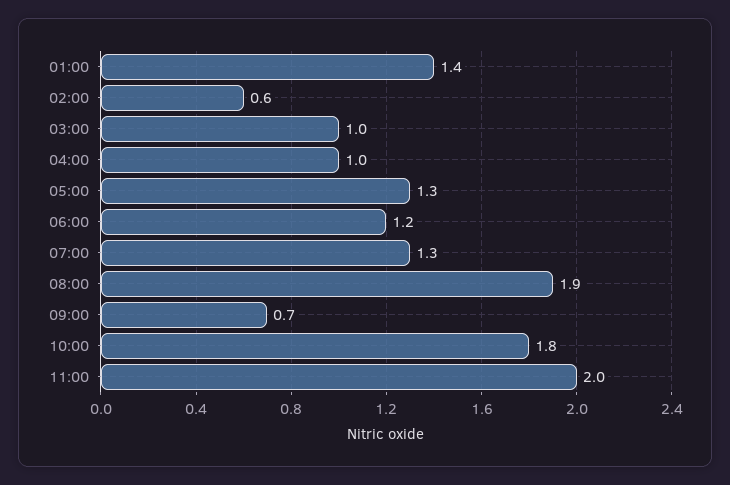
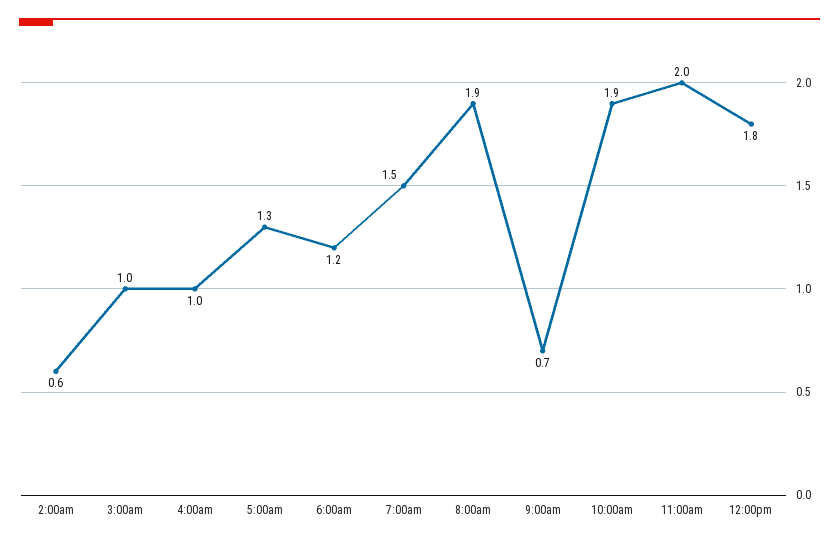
01:00: 1.4 -> none
07:00: 1.3 -> 1.5
10:00: 1.8 -> 1.9
12:00pm: none -> 1.8

